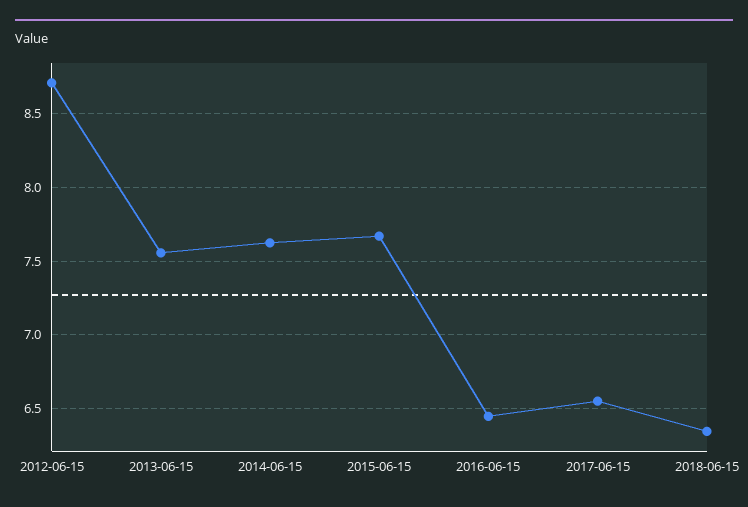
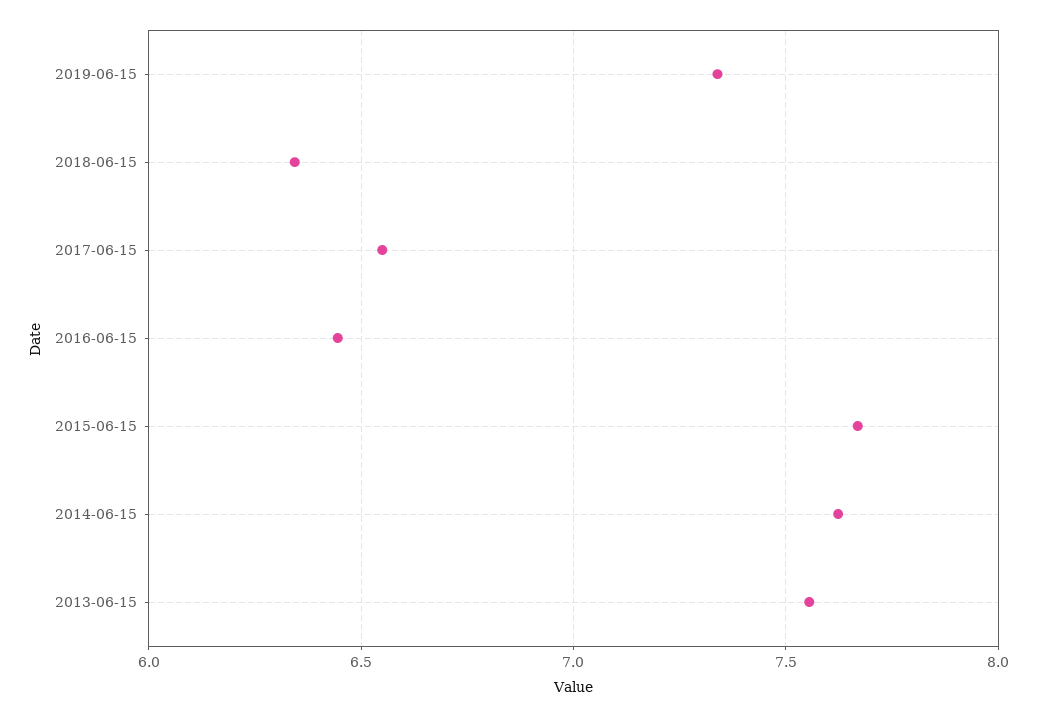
2012-06-15: 8.7 -> none
2019-06-15: none -> 7.35

